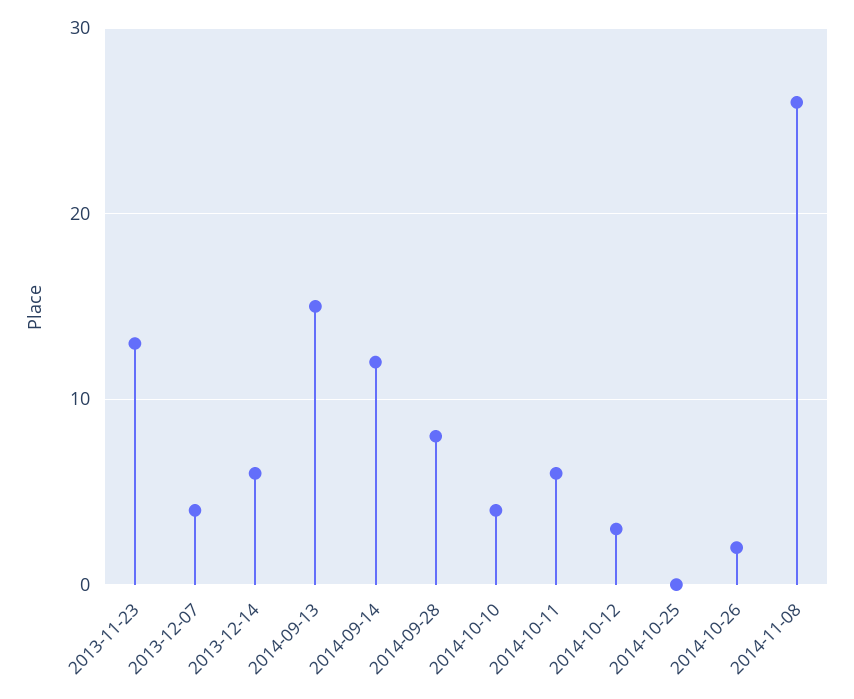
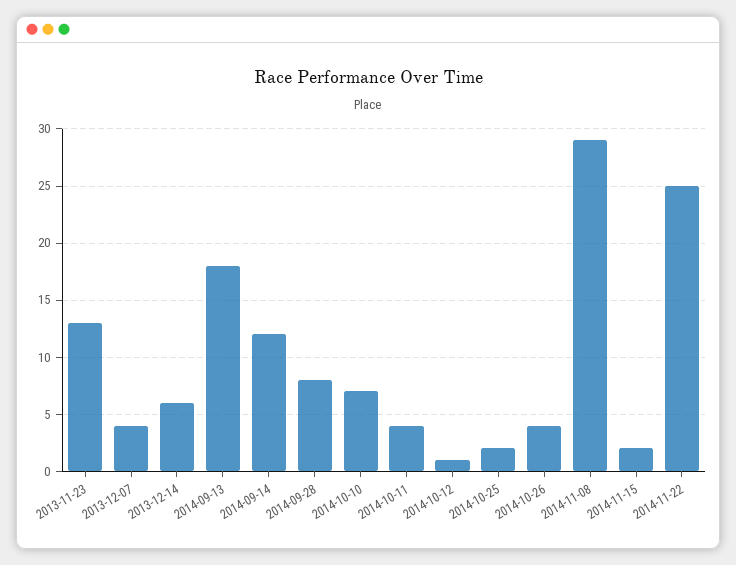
2014-09-13: 15 -> 18
2014-10-10: 4 -> 7
2014-10-11: 6 -> 4
2014-10-12: 3 -> 1
2014-10-25: 0 -> 2
2014-10-26: 2 -> 4
2014-11-08: 26 -> 29
2014-11-15: none -> 2
2014-11-22: none -> 25

